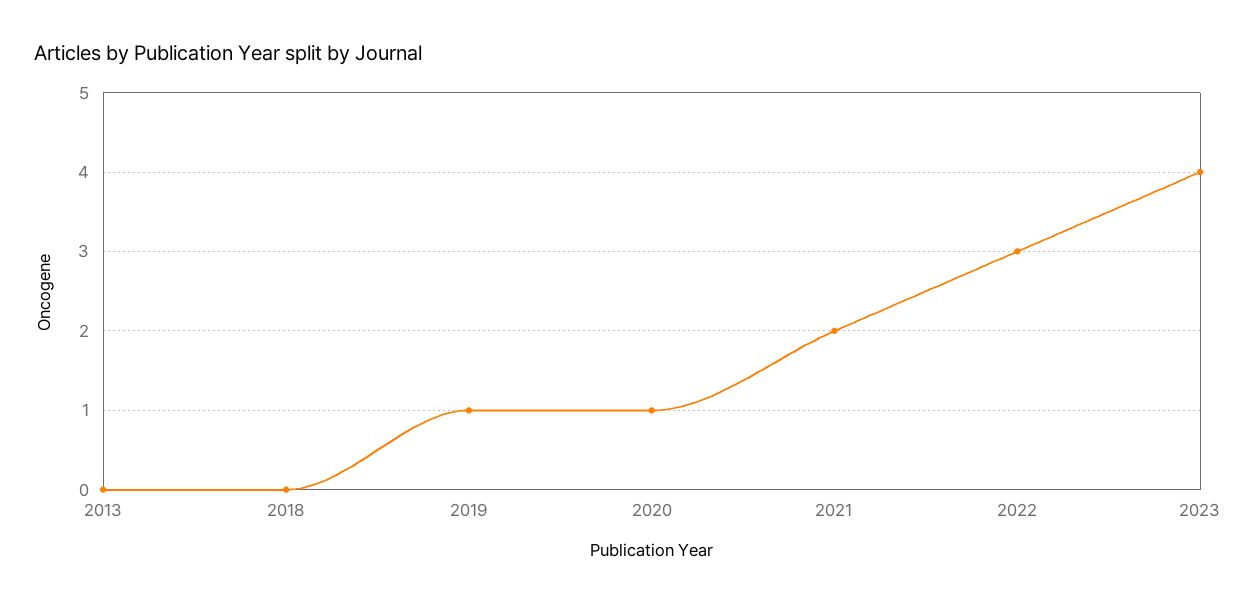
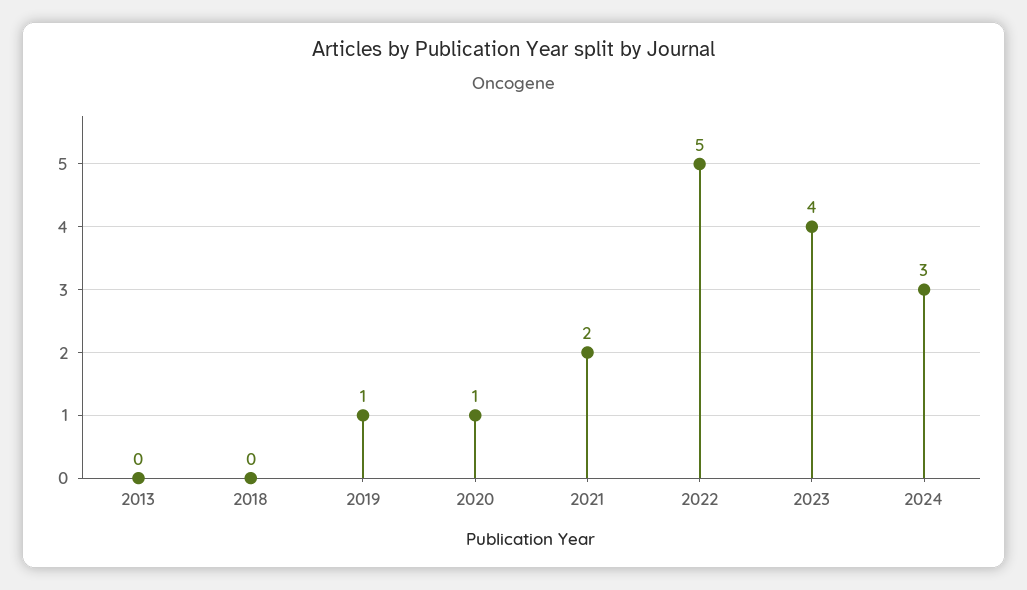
2022: 3 -> 5
2024: none -> 3

